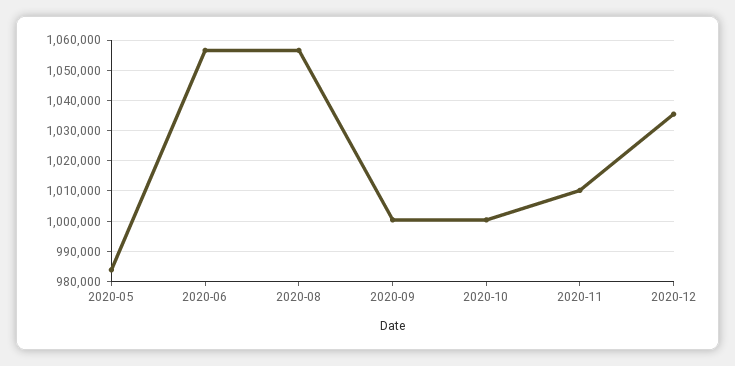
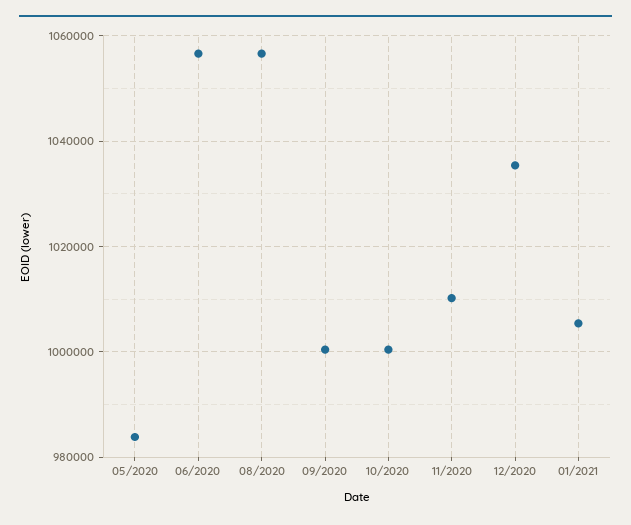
01/2021: none -> 1006000

